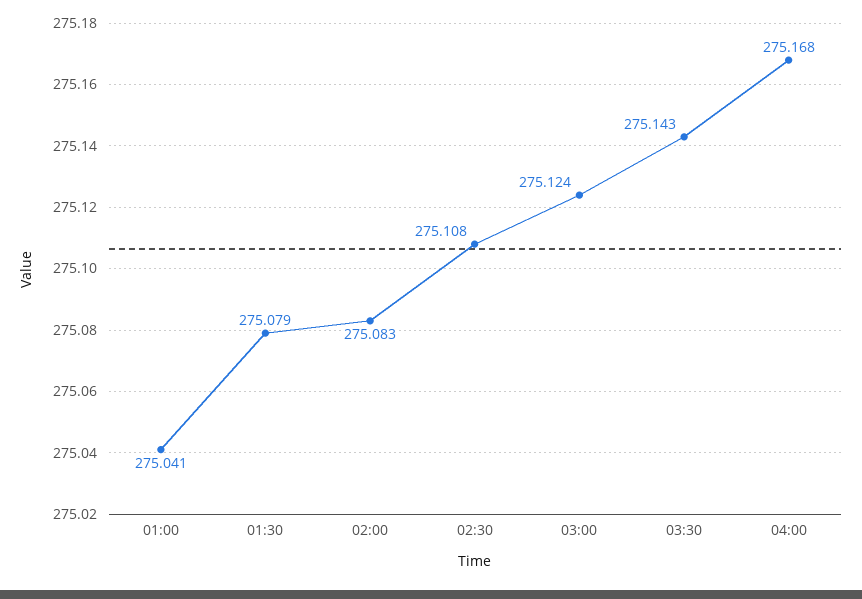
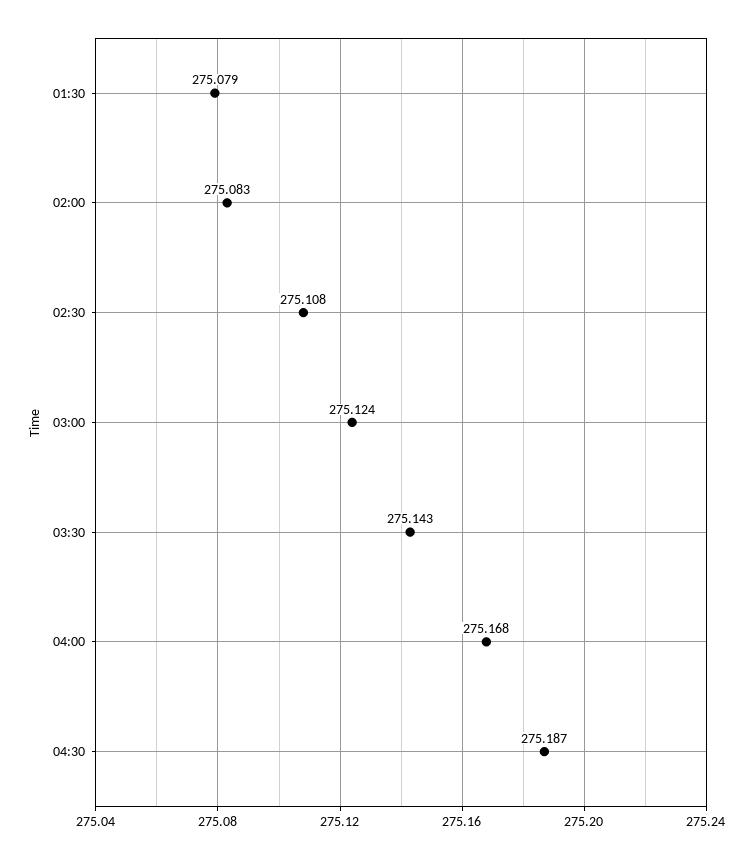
01:00: 275.041 -> none
04:30: none -> 275.187

